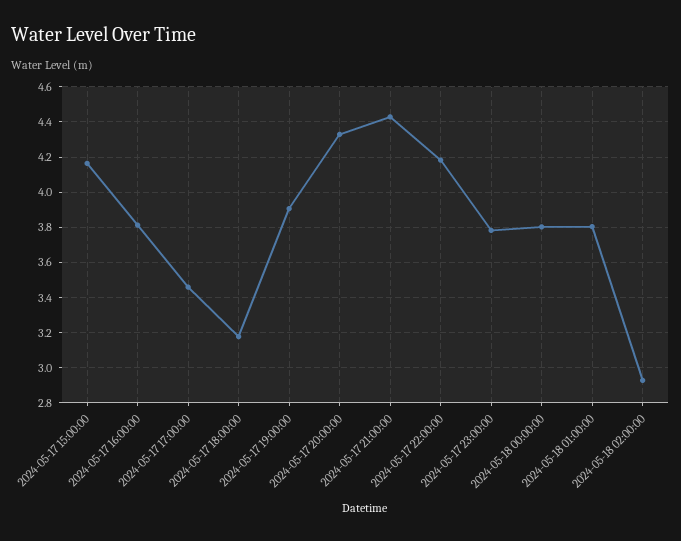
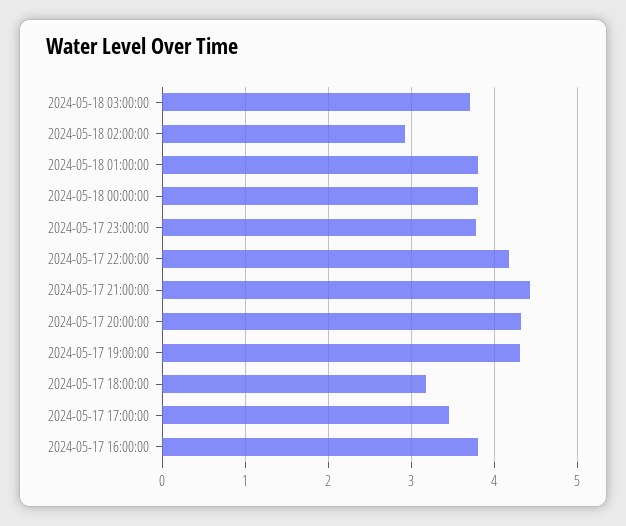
2024-05-17 15:00:00: 4.15 -> none
2024-05-17 19:00:00: 3.9 -> 4.3
2024-05-18 03:00:00: none -> 3.7

